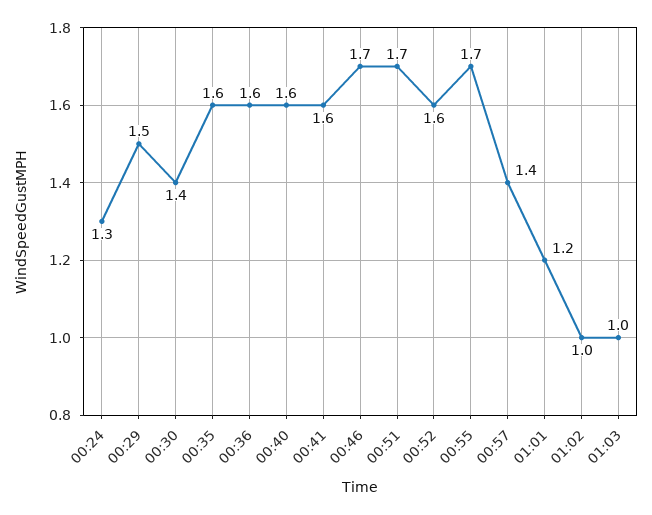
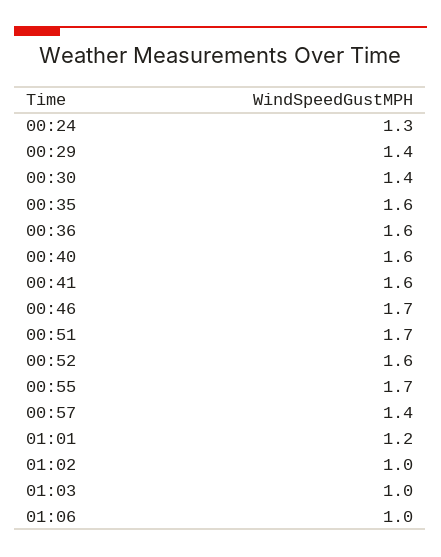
00:29: 1.5 -> 1.4
01:06: none -> 1

